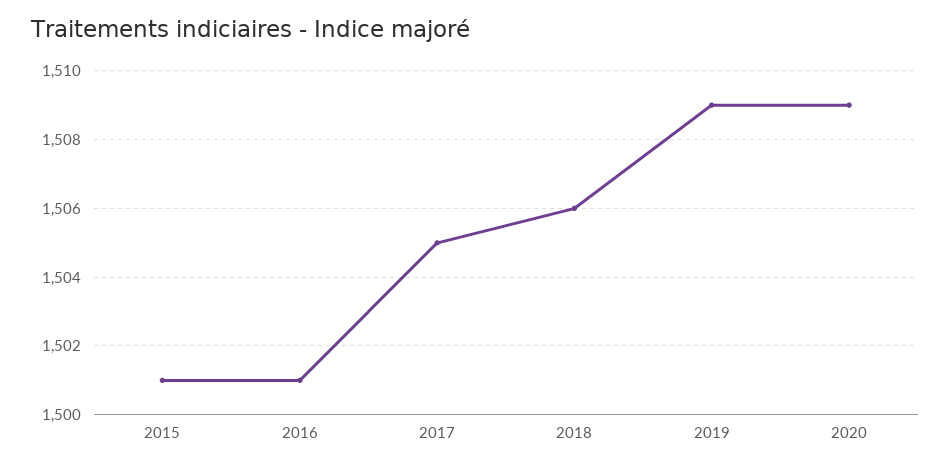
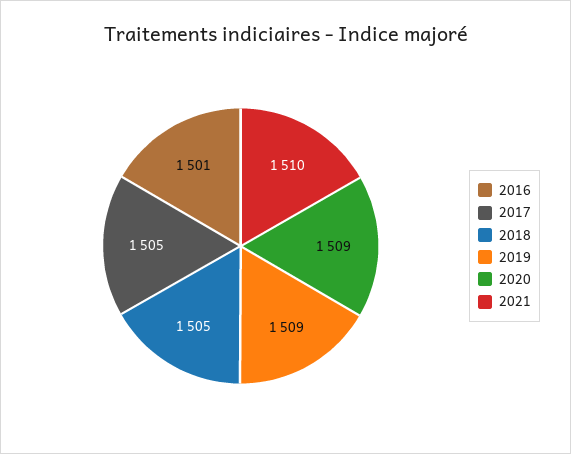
2015: 1501 -> none
2018: 1506 -> 1505
2021: none -> 1510

